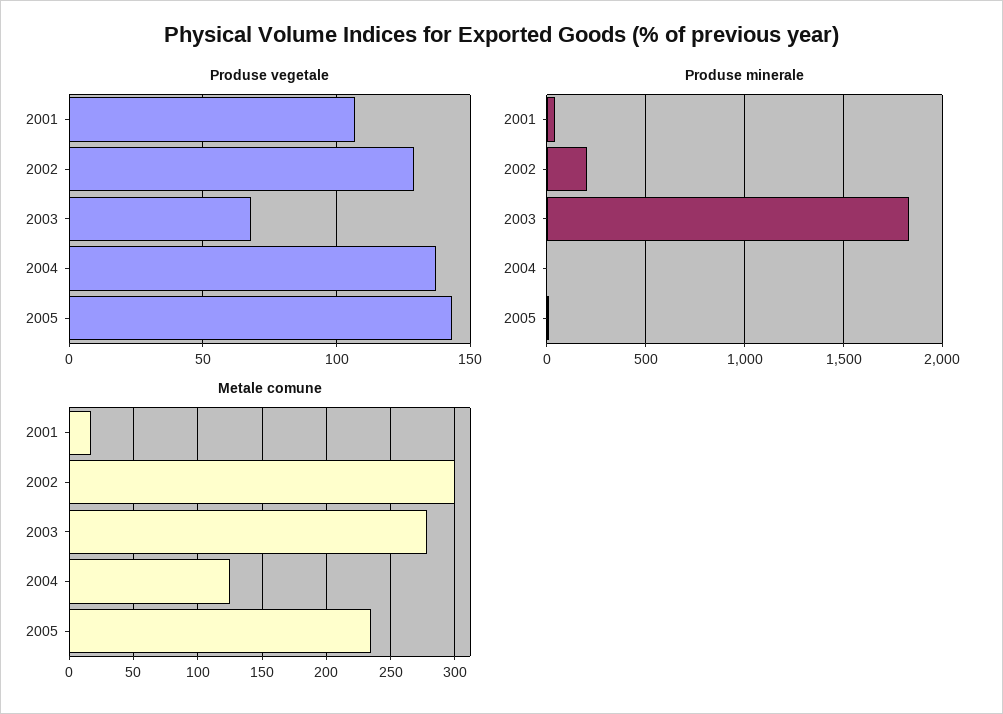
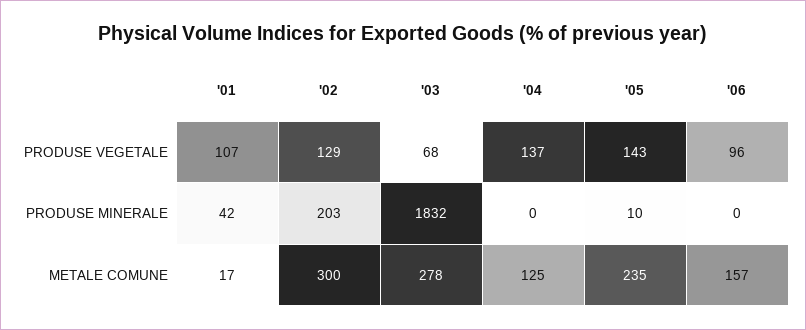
Produse vegetale, '06: none -> 96
Produse minerale, '06: none -> 0
Metale comune, '06: none -> 157

